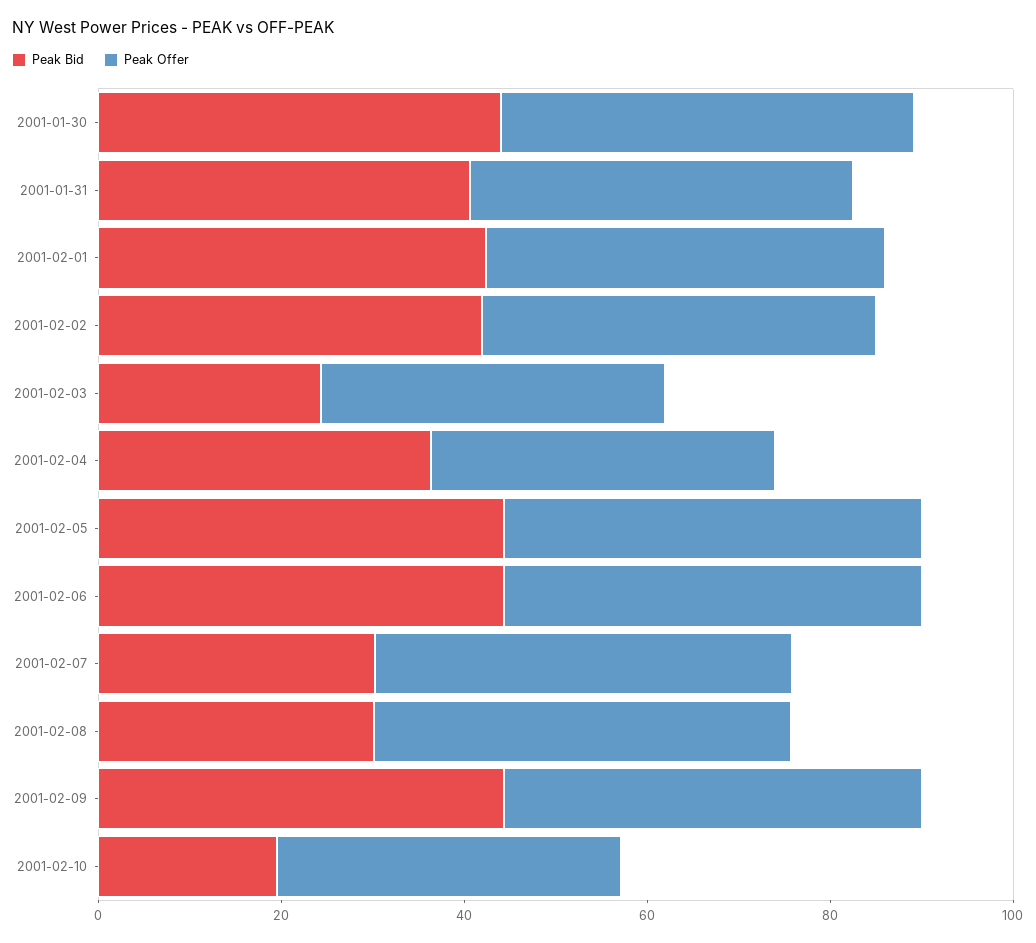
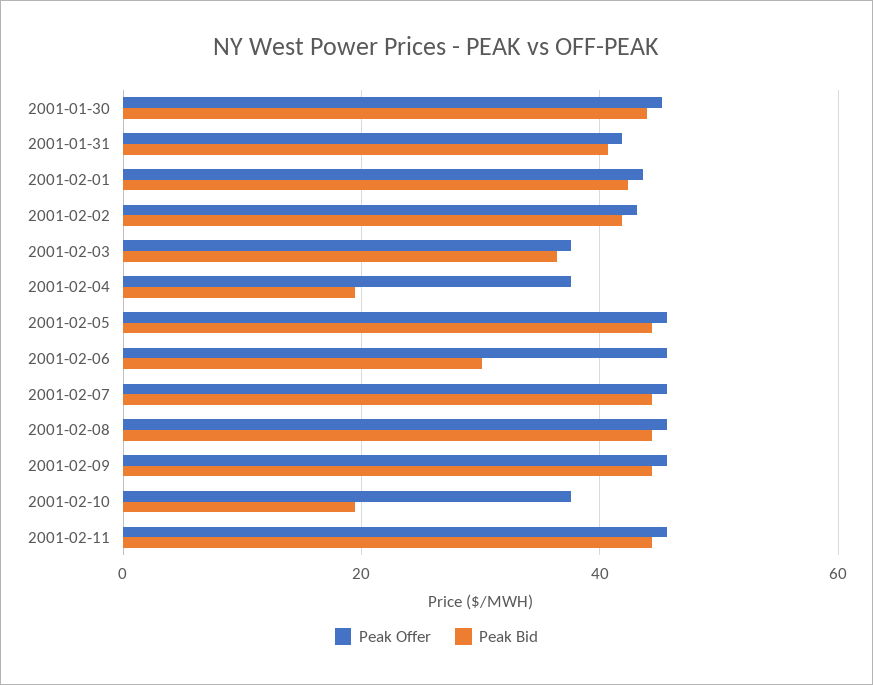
Peak Bid, 2001-02-03: 25 -> 36
Peak Bid, 2001-02-04: 35 -> 20
Peak Bid, 2001-02-06: 45 -> 30
Peak Bid, 2001-02-07: 30 -> 44
Peak Bid, 2001-02-08: 30 -> 44
Peak Offer, 2001-02-11: none -> 46
Peak Bid, 2001-02-11: none -> 44

